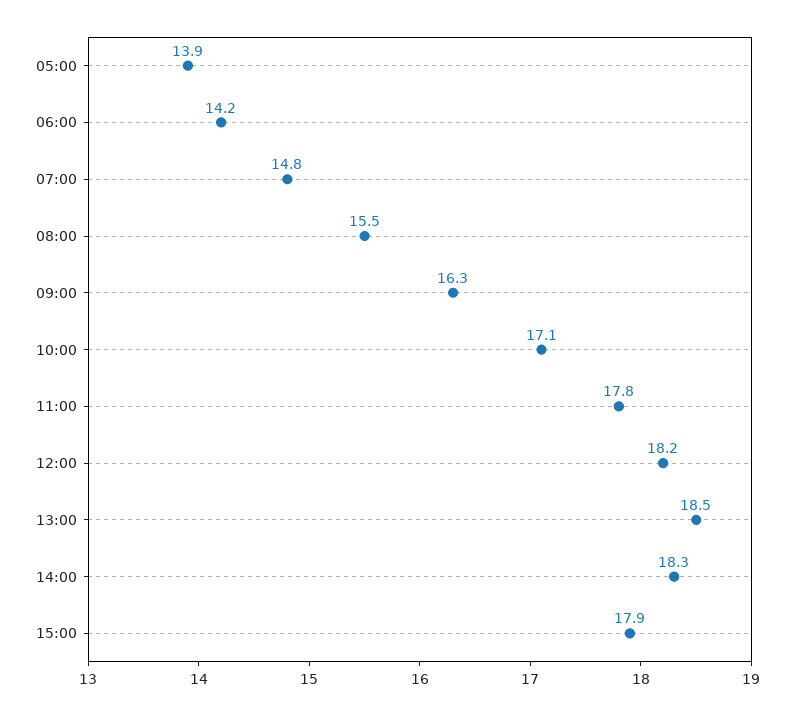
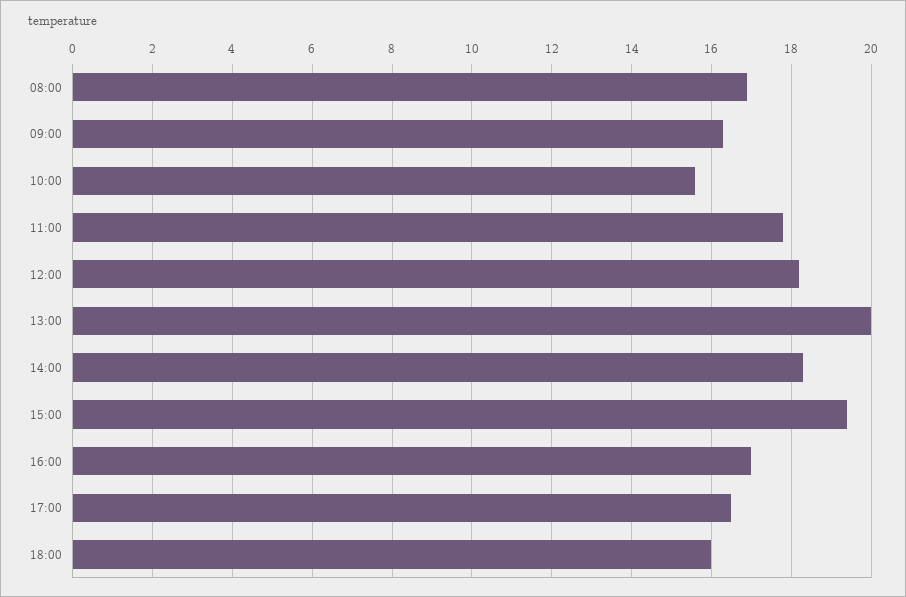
05:00: 13.9 -> none
06:00: 14.2 -> none
07:00: 14.8 -> none
08:00: 15.5 -> 17
10:00: 17.1 -> 15.5
13:00: 18.5 -> 20
15:00: 17.9 -> 19.5
16:00: none -> 17
17:00: none -> 16.5
18:00: none -> 16

